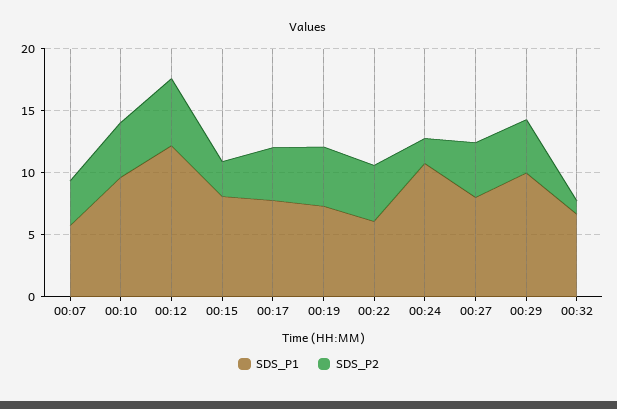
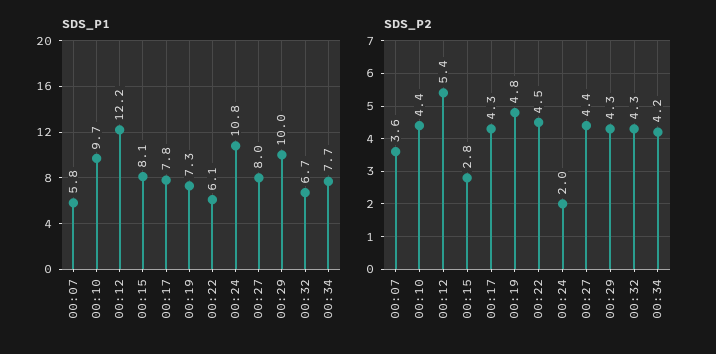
SDS_P2, 00:32: 1 -> 4.3
SDS_P1, 00:34: none -> 7.7
SDS_P2, 00:34: none -> 4.2

